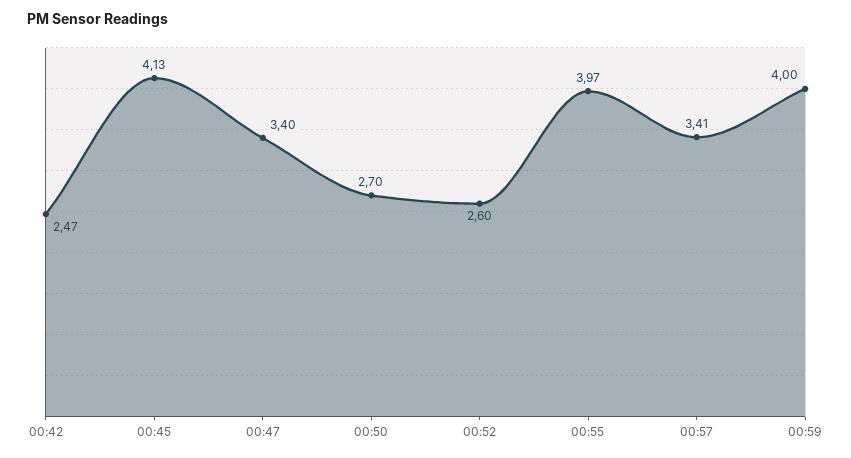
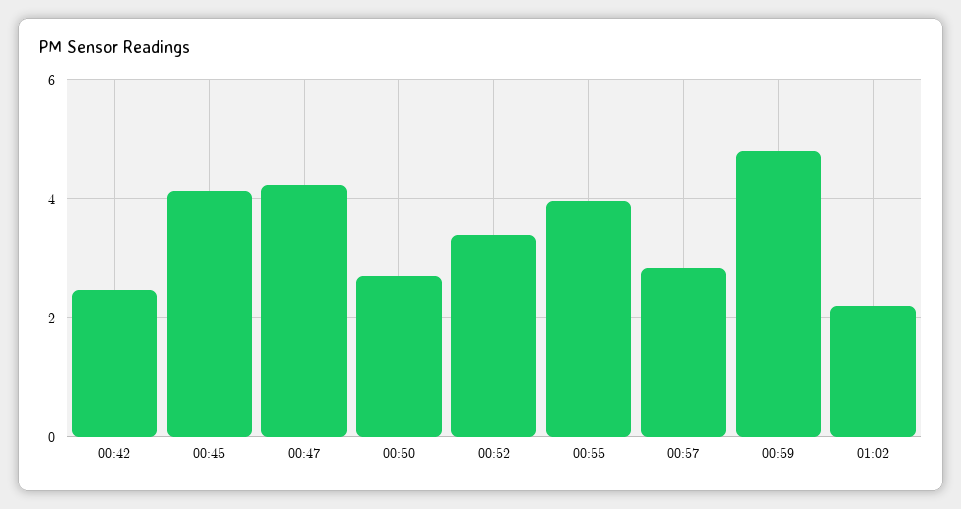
00:47: 3.4 -> 4.2
00:52: 2.6 -> 3.4
00:57: 3.41 -> 2.8
00:59: 4 -> 4.8
01:02: none -> 2.2

